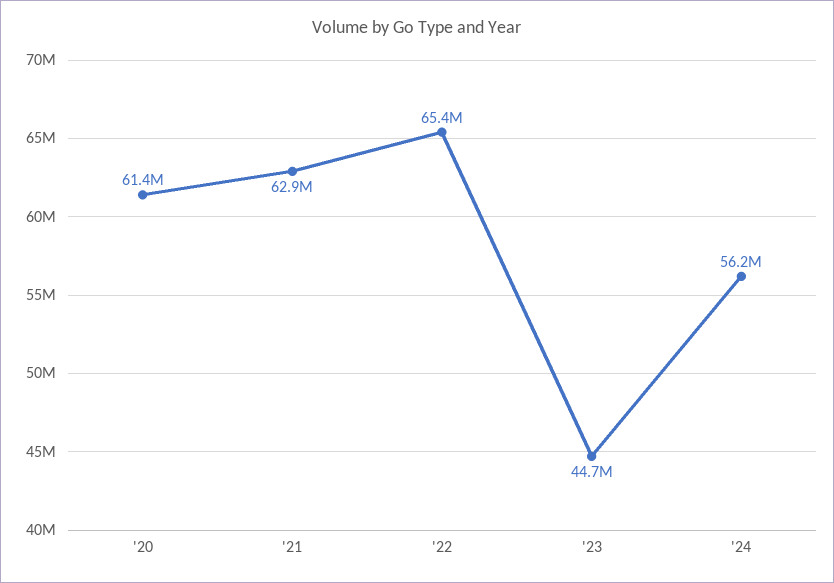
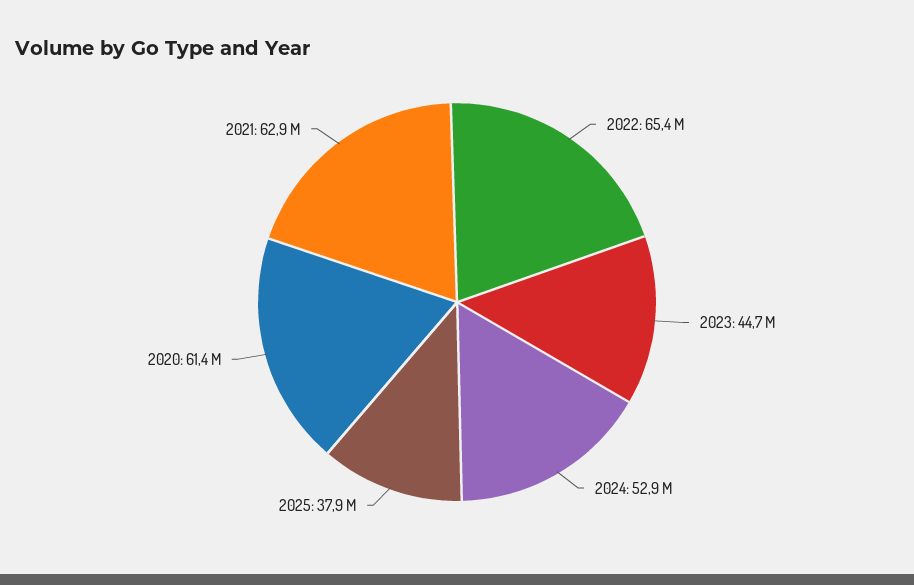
'24: 56200000 -> 52900000
2025: none -> 37900000

